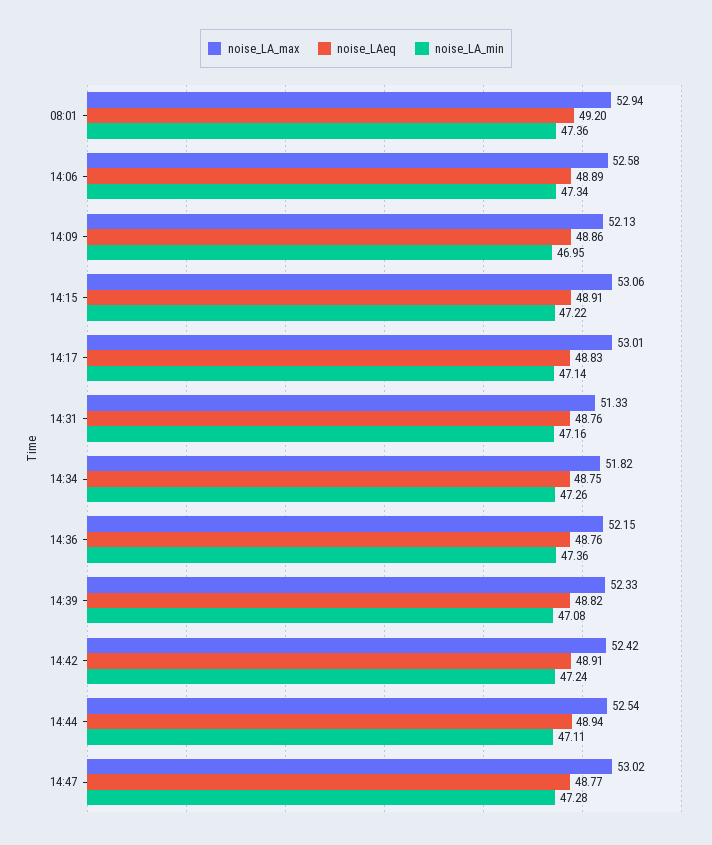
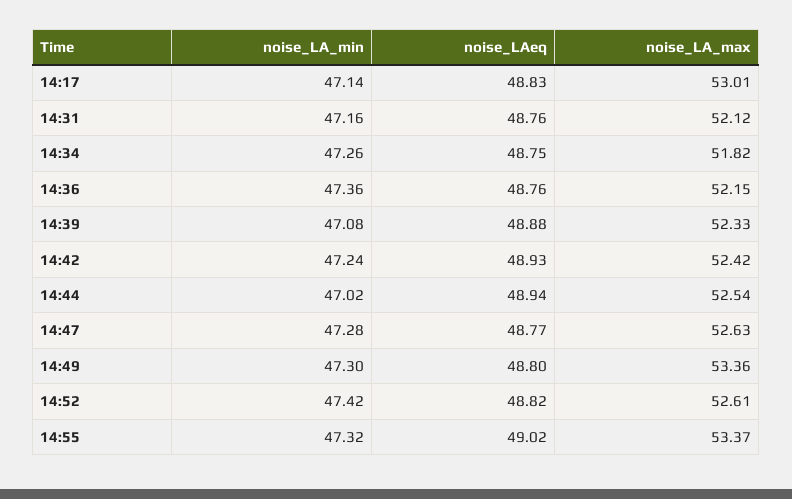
noise_LA_max, 08:01: 52.94 -> none
noise_LAeq, 08:01: 49.2 -> none
noise_LA_min, 08:01: 47.36 -> none
noise_LA_max, 14:06: 52.58 -> none
noise_LAeq, 14:06: 48.89 -> none
noise_LA_min, 14:06: 47.34 -> none
noise_LA_max, 14:09: 52.13 -> none
noise_LAeq, 14:09: 48.86 -> none
noise_LA_min, 14:09: 46.95 -> none
noise_LA_max, 14:15: 53.06 -> none
noise_LAeq, 14:15: 48.91 -> none
noise_LA_min, 14:15: 47.22 -> none
noise_LA_max, 14:31: 51.33 -> 52.12
noise_LAeq, 14:39: 48.82 -> 48.88
noise_LAeq, 14:42: 48.91 -> 48.93
noise_LA_min, 14:44: 47.11 -> 47.02
noise_LA_max, 14:47: 53.02 -> 52.63
noise_LA_min, 14:49: none -> 47.3
noise_LAeq, 14:49: none -> 48.8
noise_LA_max, 14:49: none -> 53.36
noise_LA_min, 14:52: none -> 47.42
noise_LAeq, 14:52: none -> 48.82
noise_LA_max, 14:52: none -> 52.61
noise_LA_min, 14:55: none -> 47.32
noise_LAeq, 14:55: none -> 49.02
noise_LA_max, 14:55: none -> 53.37

